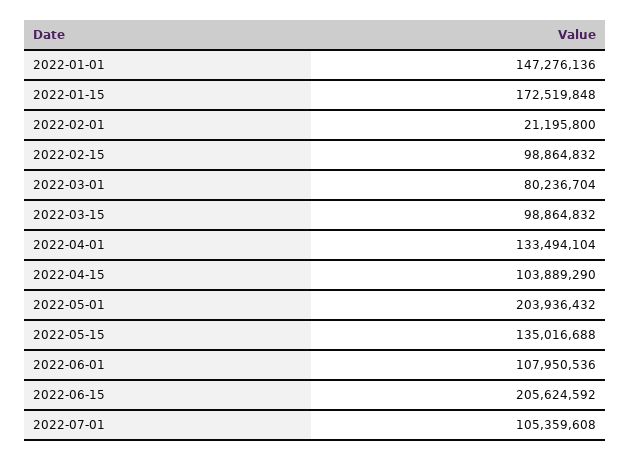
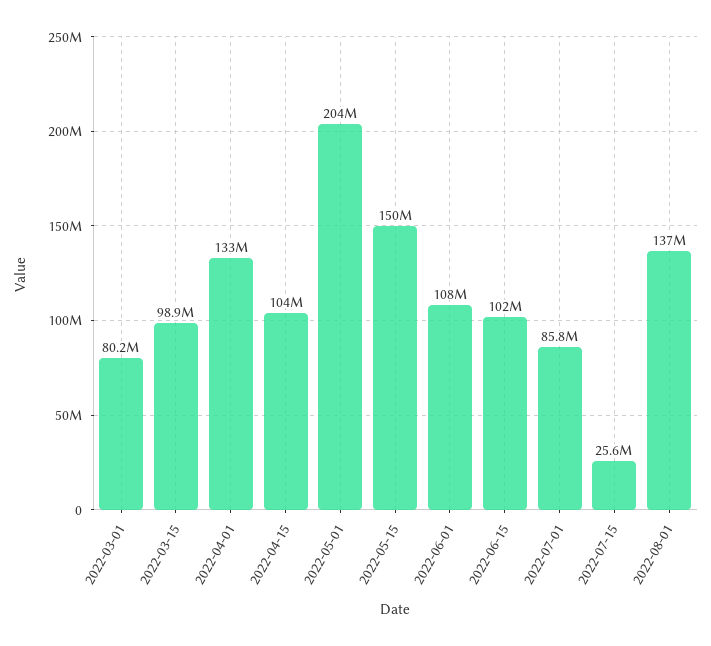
2022-01-01: 147276136 -> none
2022-01-15: 172519848 -> none
2022-02-01: 21195800 -> none
2022-02-15: 98864832 -> none
2022-05-15: 135016688 -> 150000000
2022-06-15: 205624592 -> 102000000
2022-07-01: 105359608 -> 85800000
2022-07-15: none -> 25600000
2022-08-01: none -> 137000000

